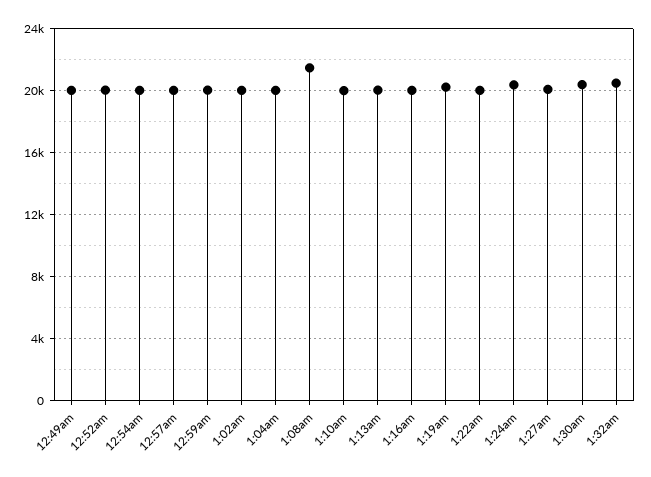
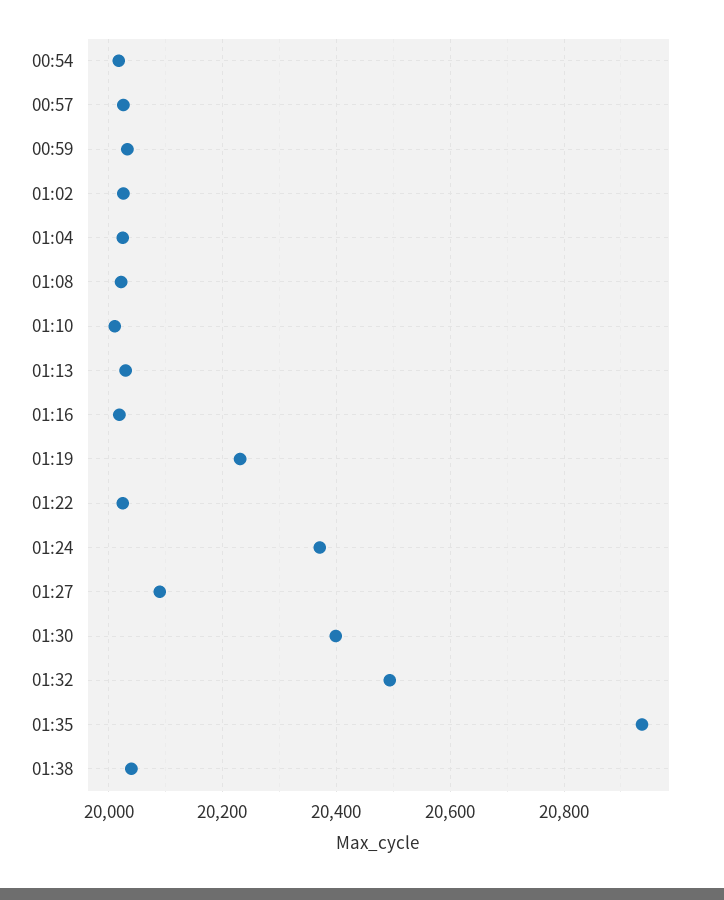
12:49am: 20000 -> none
12:52am: 20000 -> none
1:08am: 21500 -> 20020
01:35: none -> 20940
01:38: none -> 20040

